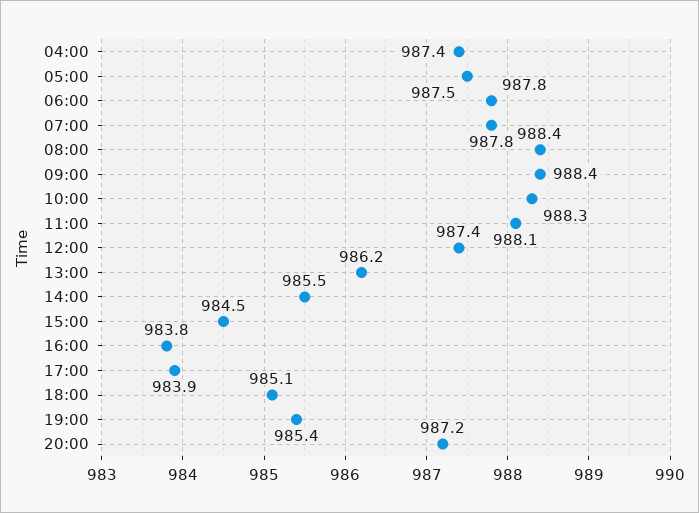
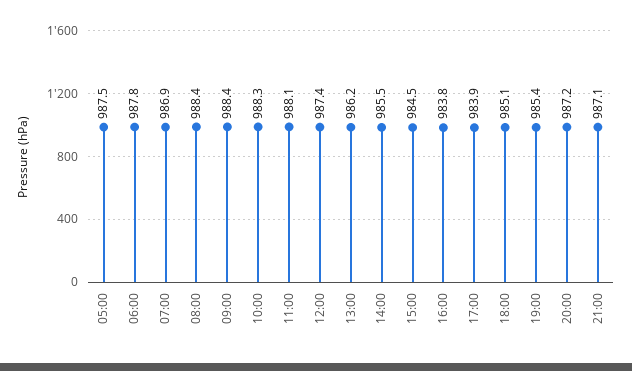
04:00: 987.4 -> none
07:00: 987.8 -> 986.9
21:00: none -> 987.1

